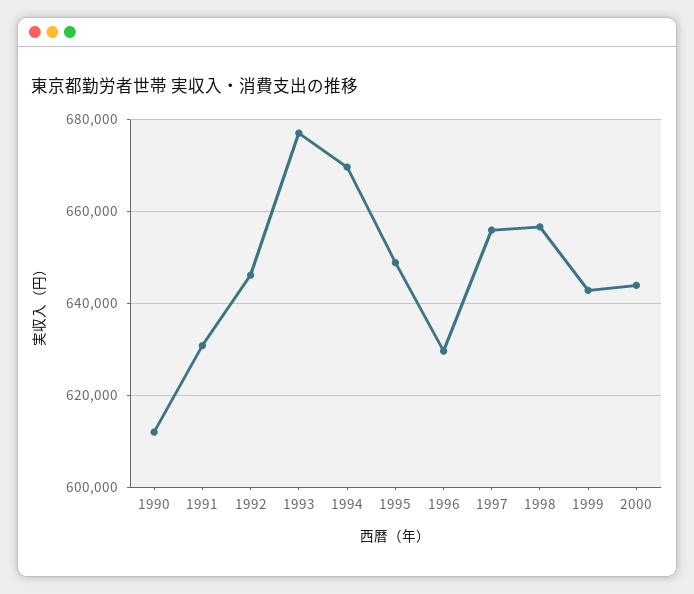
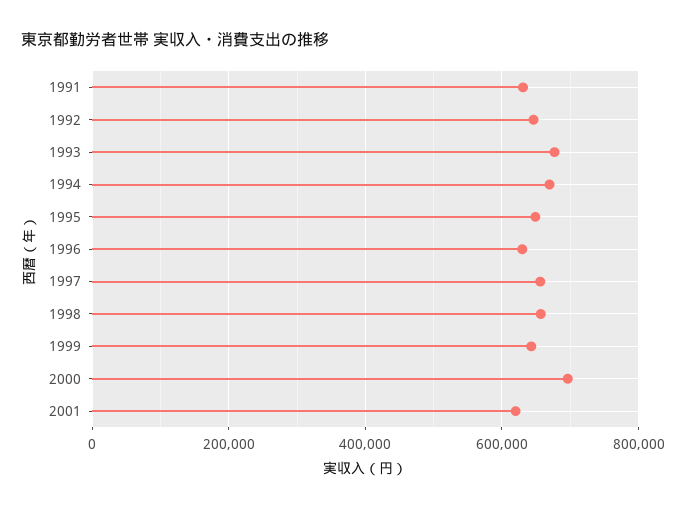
1990: 612000 -> none
2000: 644000 -> 700000
2001: none -> 620000

